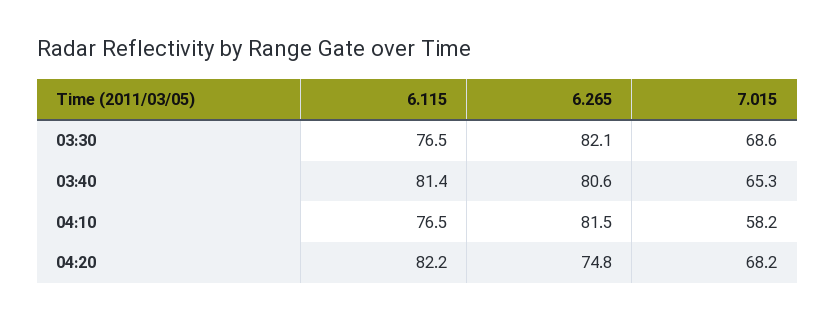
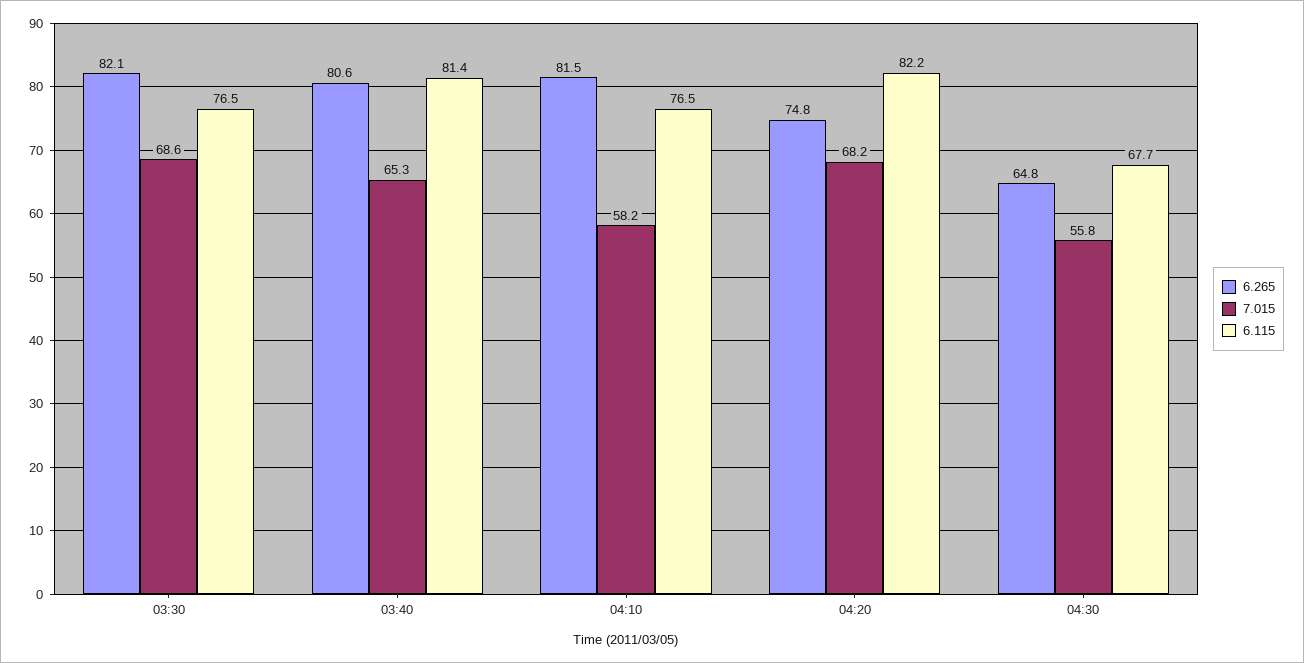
6.265, 04:30: none -> 64.8
7.015, 04:30: none -> 55.8
6.115, 04:30: none -> 67.7

